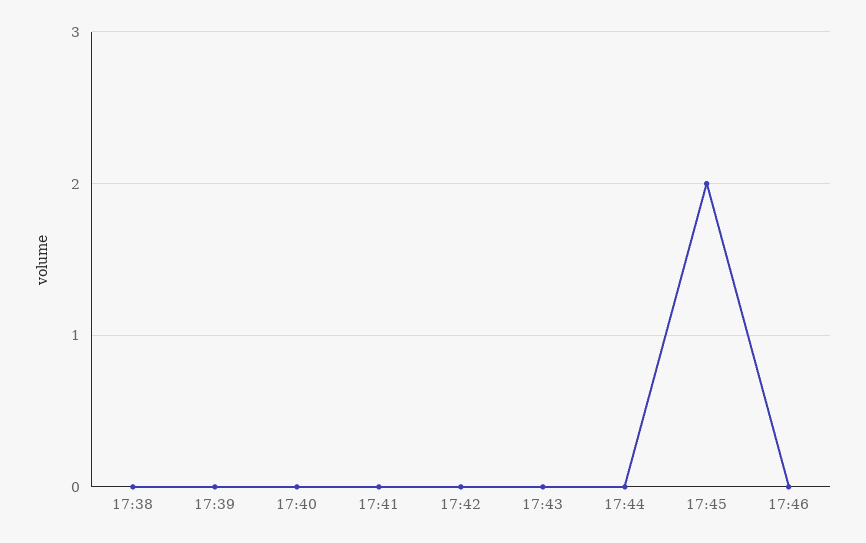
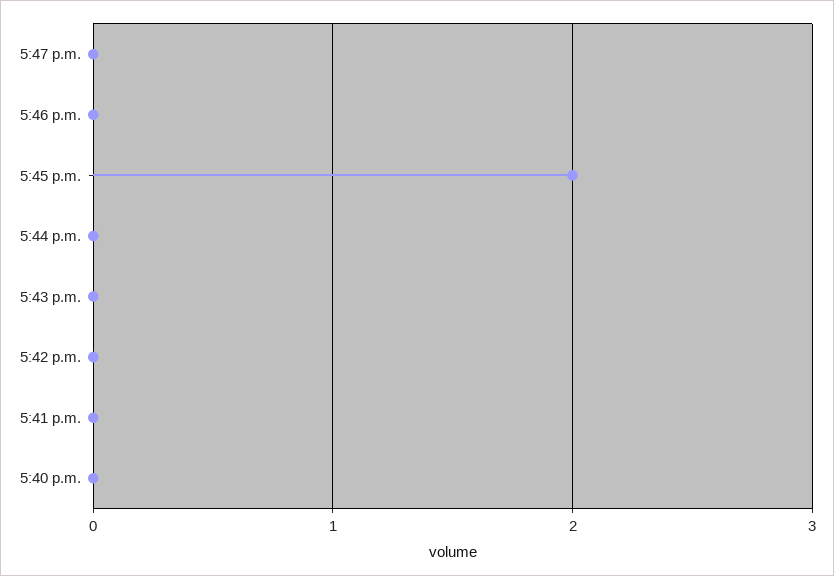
17:38: 0 -> none
17:39: 0 -> none
5:47 p.m.: none -> 0

